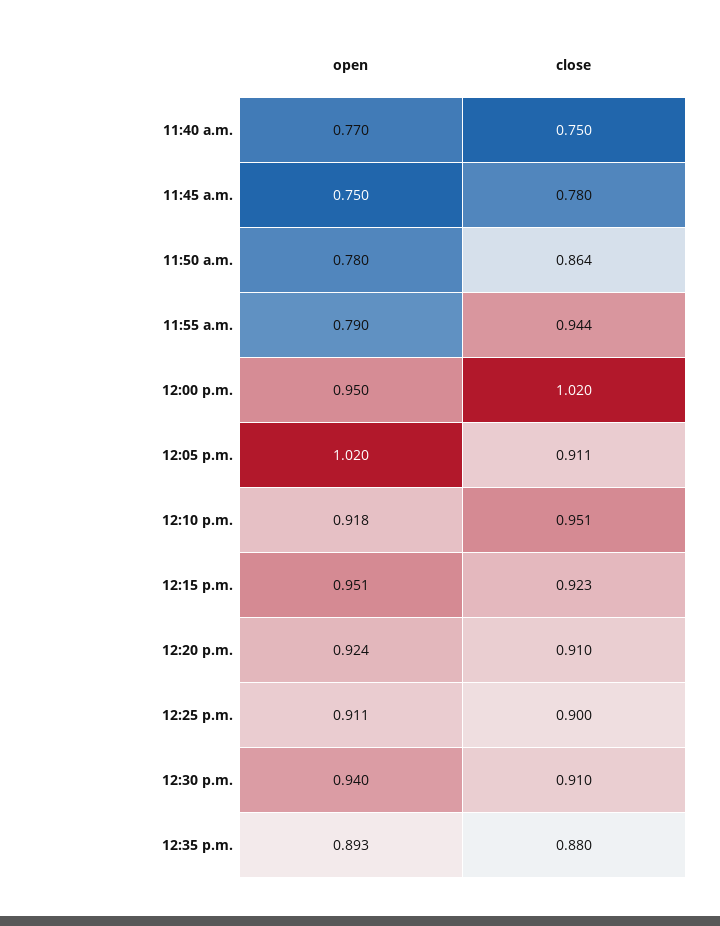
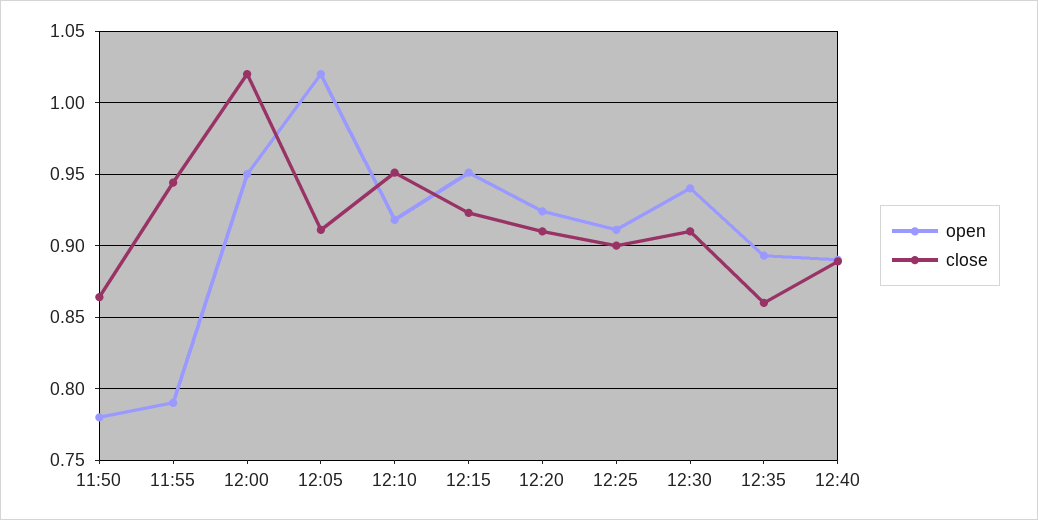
open, 11:40 a.m.: 0.77 -> none
close, 11:40 a.m.: 0.75 -> none
open, 11:45 a.m.: 0.75 -> none
close, 11:45 a.m.: 0.78 -> none
close, 12:35 p.m.: 0.88 -> 0.86
open, 12:40: none -> 0.89
close, 12:40: none -> 0.89

